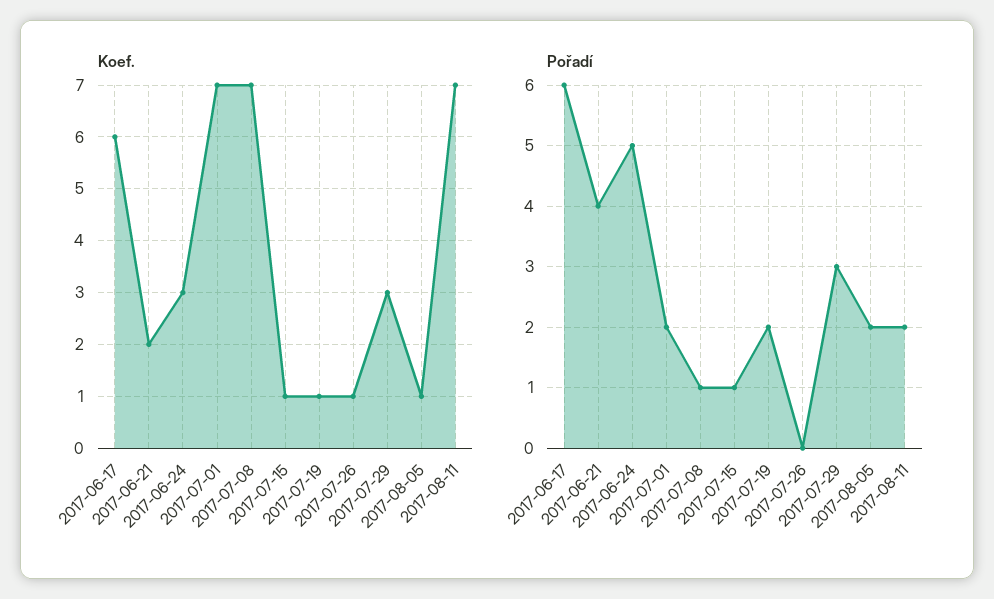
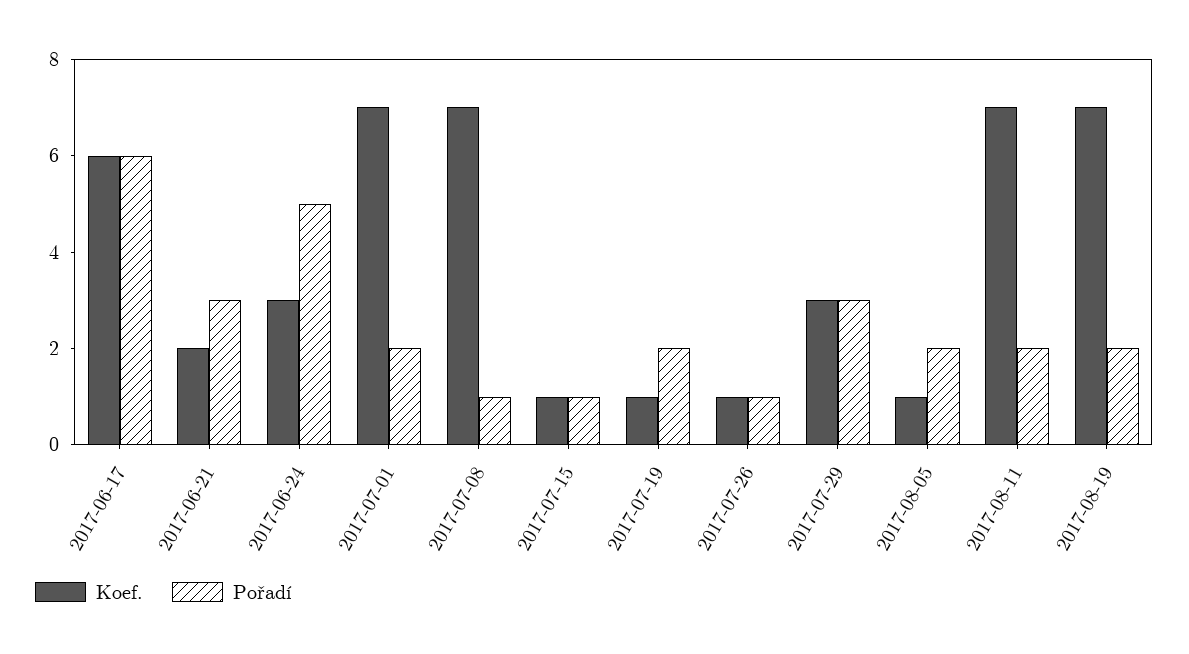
Pořadí, 2017-06-21: 4 -> 3
Pořadí, 2017-07-26: 0 -> 1
Koef., 2017-08-19: none -> 7
Pořadí, 2017-08-19: none -> 2

